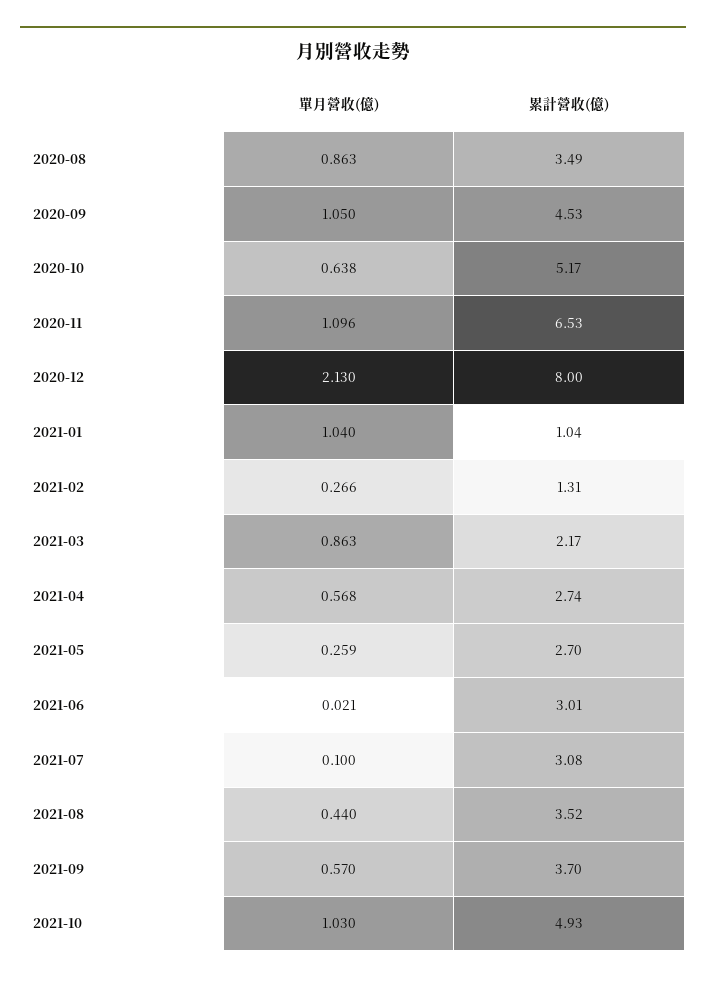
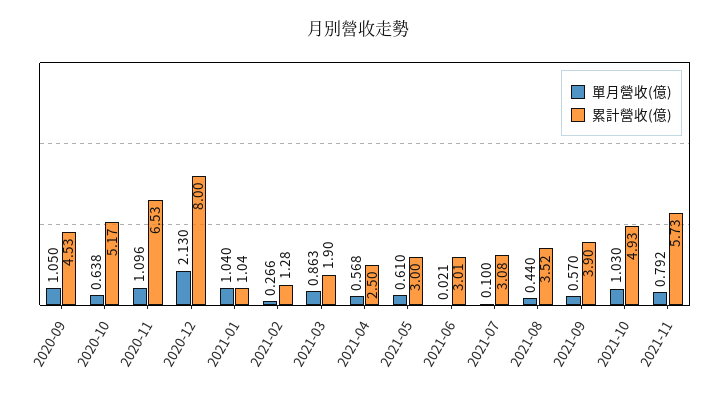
單月營收(億), 2020-08: 0.863 -> none
累計營收(億), 2020-08: 3.49 -> none
累計營收(億), 2021-02: 1.31 -> 1.28
累計營收(億), 2021-03: 2.17 -> 1.9
累計營收(億), 2021-04: 2.74 -> 2.5
單月營收(億), 2021-05: 0.259 -> 0.61
累計營收(億), 2021-05: 2.7 -> 3
累計營收(億), 2021-09: 3.7 -> 3.9
單月營收(億), 2021-11: none -> 0.792
累計營收(億), 2021-11: none -> 5.73

